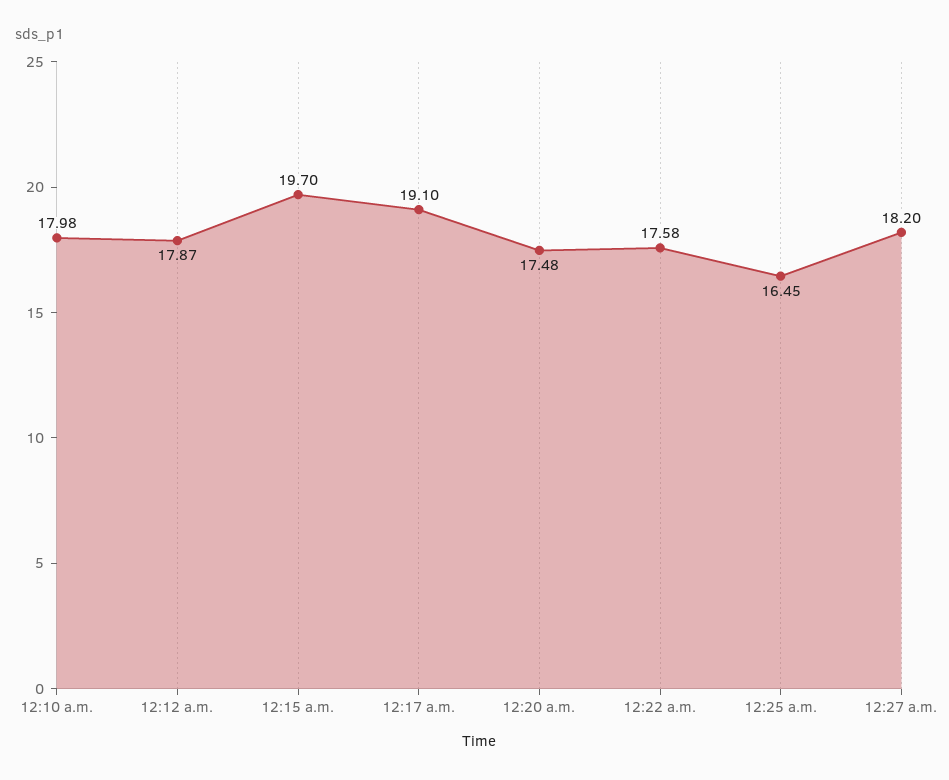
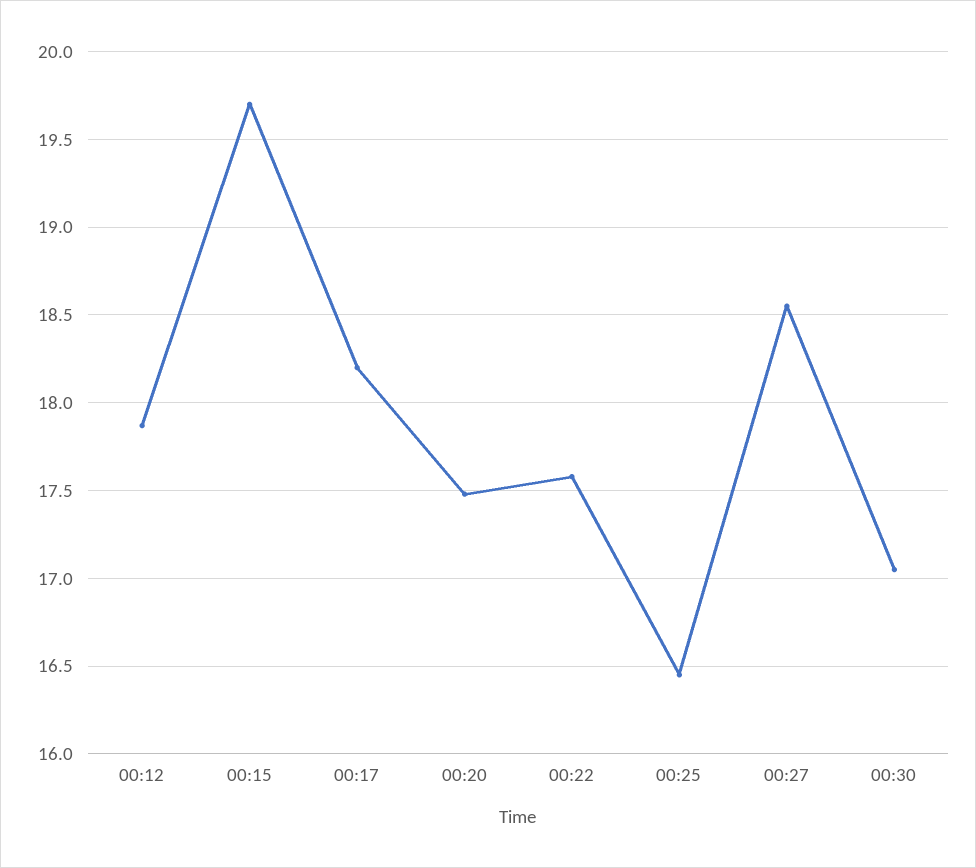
12:10 a.m.: 17.98 -> none
12:17 a.m.: 19.1 -> 18.2
12:27 a.m.: 18.2 -> 18.55
00:30: none -> 17.05

